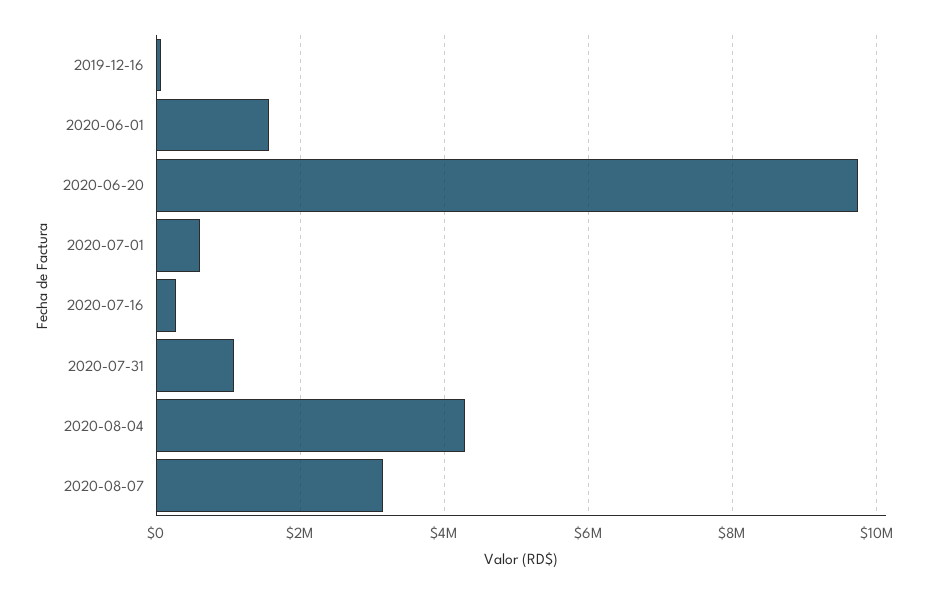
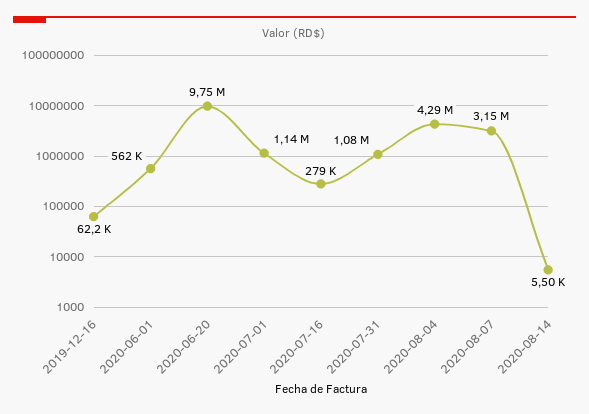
2020-06-01: 1600000 -> 562000
2020-07-01: 600000 -> 1140000
2020-08-14: none -> 5500

